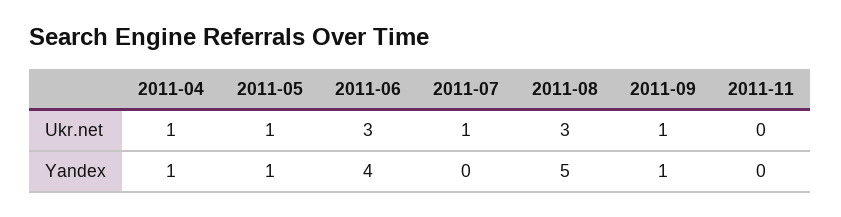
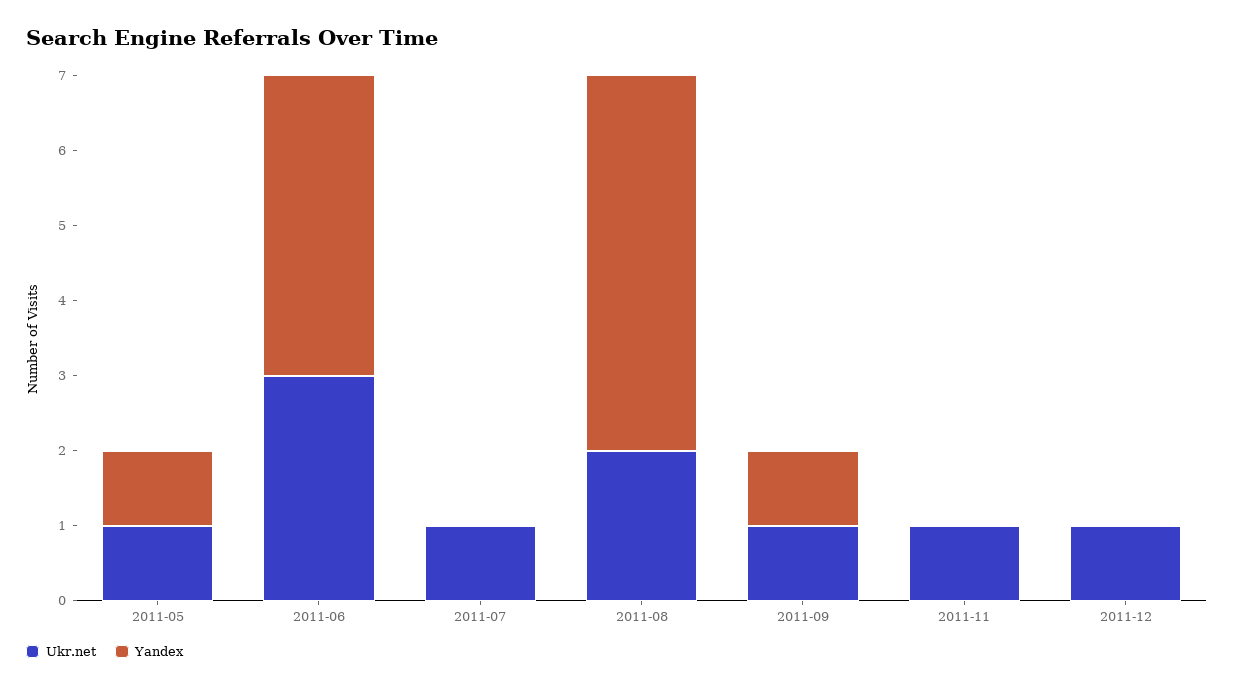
Ukr.net, 2011-04: 1 -> none
Ukr.net, 2011-08: 3 -> 2
Ukr.net, 2011-11: 0 -> 1
Yandex, 2011-04: 1 -> none
Ukr.net, 2011-12: none -> 1
Yandex, 2011-12: none -> 0

